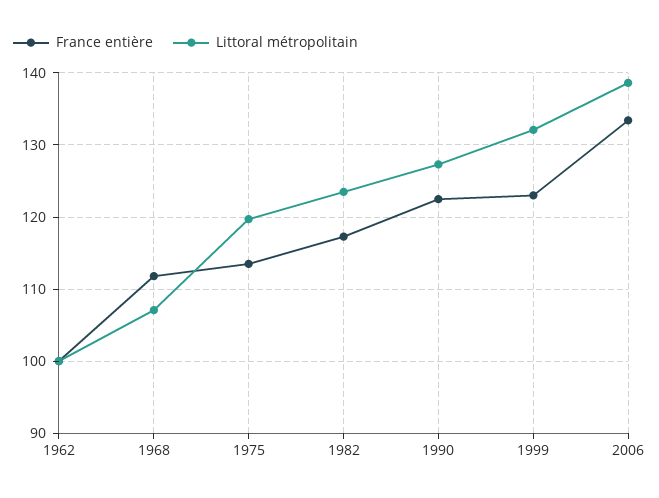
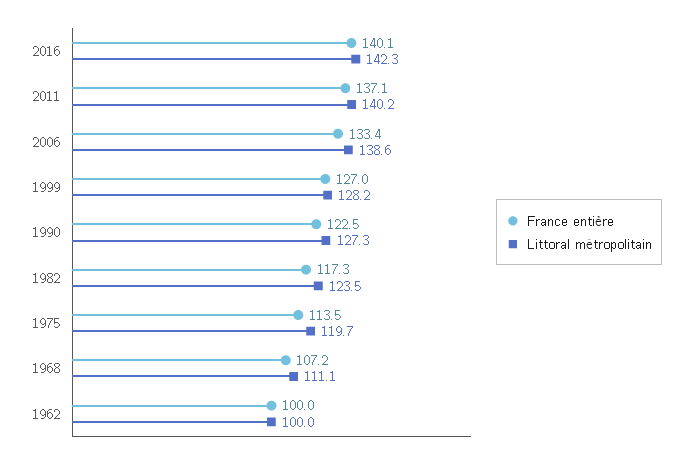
France entière, 1968: 112 -> 107.2
Littoral métropolitain, 1968: 107 -> 111.1
France entière, 1999: 123 -> 127
Littoral métropolitain, 1999: 132 -> 128.2
France entière, 2016: none -> 140.1
Littoral métropolitain, 2016: none -> 142.3
France entière, 2011: none -> 137.1
Littoral métropolitain, 2011: none -> 140.2

